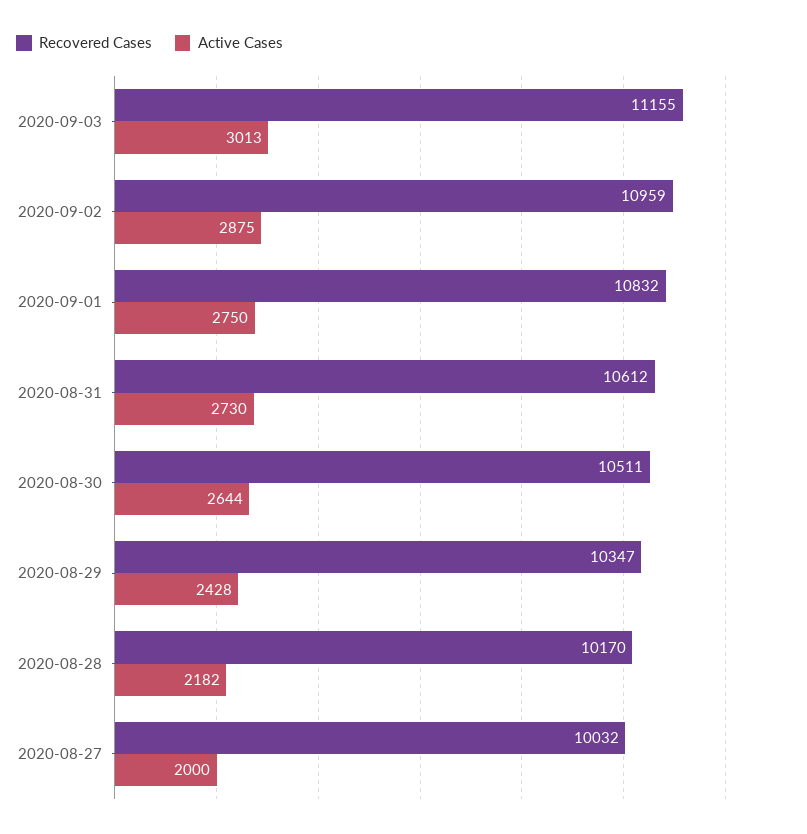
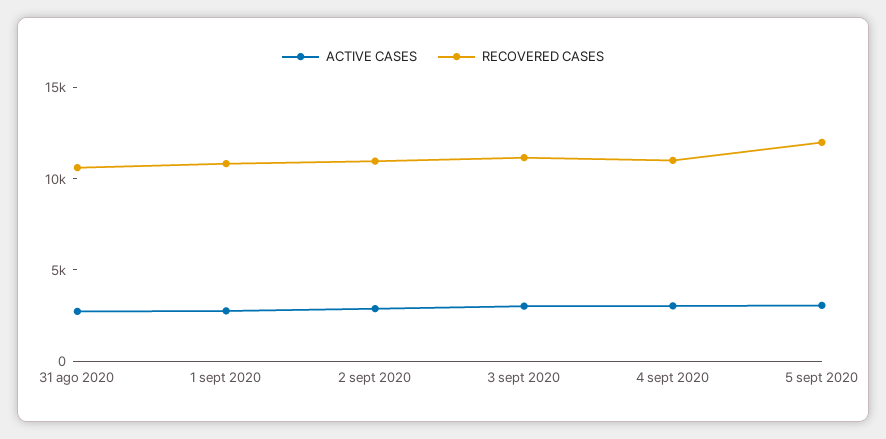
Recovered Cases, 2020-08-30: 10511 -> none
Active Cases, 2020-08-30: 2644 -> none
Recovered Cases, 2020-08-29: 10347 -> none
Active Cases, 2020-08-29: 2428 -> none
Recovered Cases, 2020-08-28: 10170 -> none
Active Cases, 2020-08-28: 2182 -> none
Recovered Cases, 2020-08-27: 10032 -> none
Active Cases, 2020-08-27: 2000 -> none
Active Cases, 4 sept 2020: none -> 3000
Recovered Cases, 4 sept 2020: none -> 11000
Active Cases, 5 sept 2020: none -> 3000
Recovered Cases, 5 sept 2020: none -> 12000

